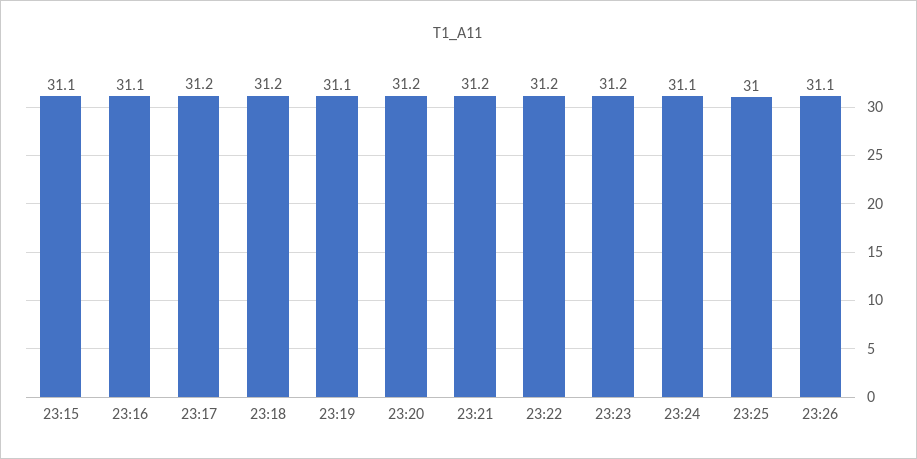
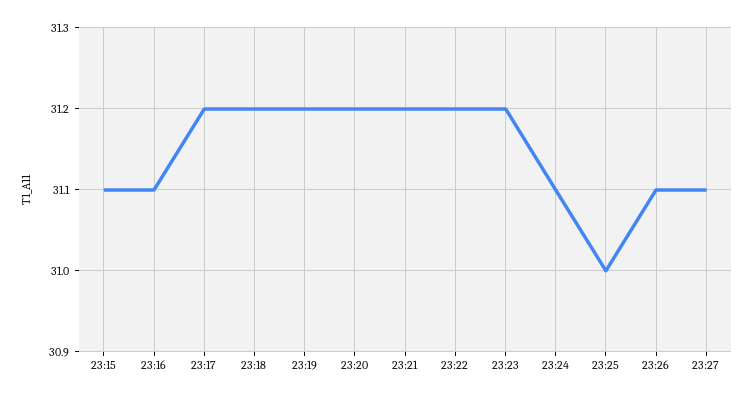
23:19: 31.1 -> 31.2
23:27: none -> 31.1

